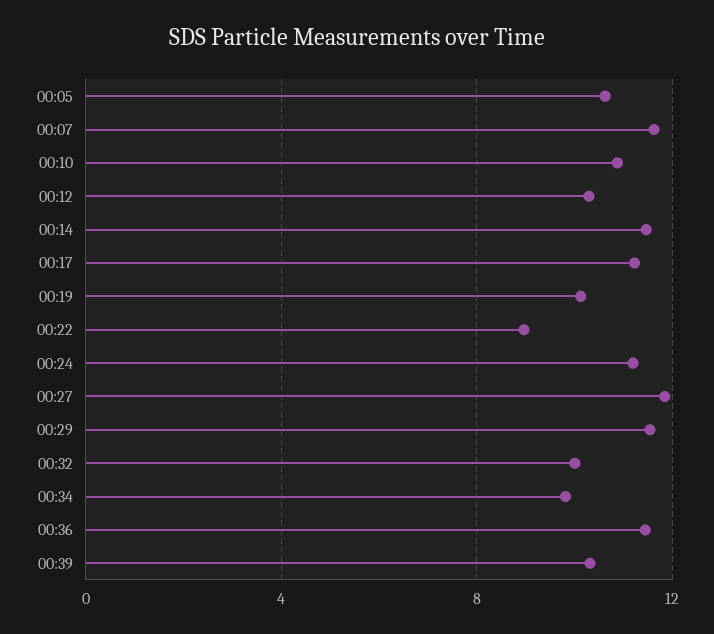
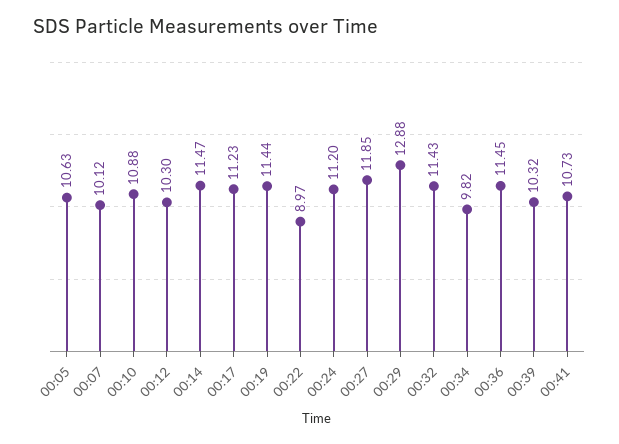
00:07: 11.5 -> 10.12
00:19: 10 -> 11.44
00:29: 11.5 -> 12.88
00:32: 10 -> 11.43
00:41: none -> 10.73

